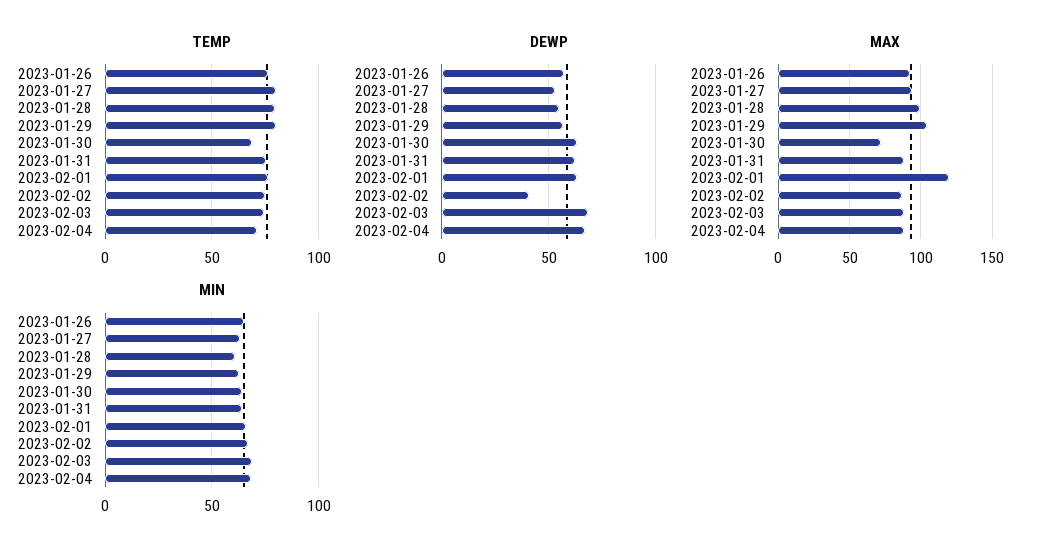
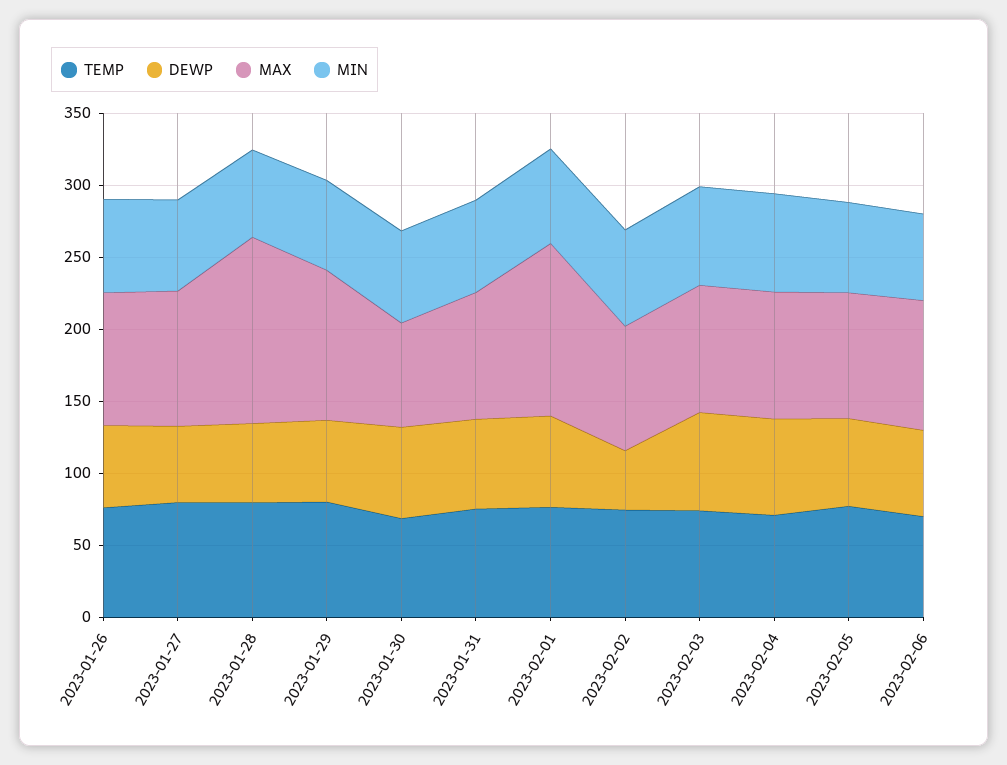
MAX, 2023-01-28: 100 -> 130
TEMP, 2023-02-05: none -> 80
DEWP, 2023-02-05: none -> 60
MAX, 2023-02-05: none -> 90
MIN, 2023-02-05: none -> 60
TEMP, 2023-02-06: none -> 70
DEWP, 2023-02-06: none -> 60
MAX, 2023-02-06: none -> 90
MIN, 2023-02-06: none -> 60

